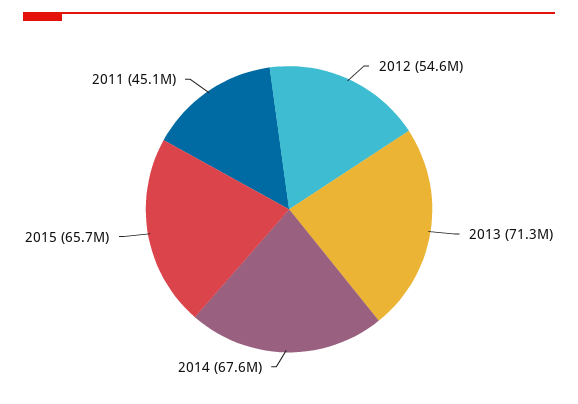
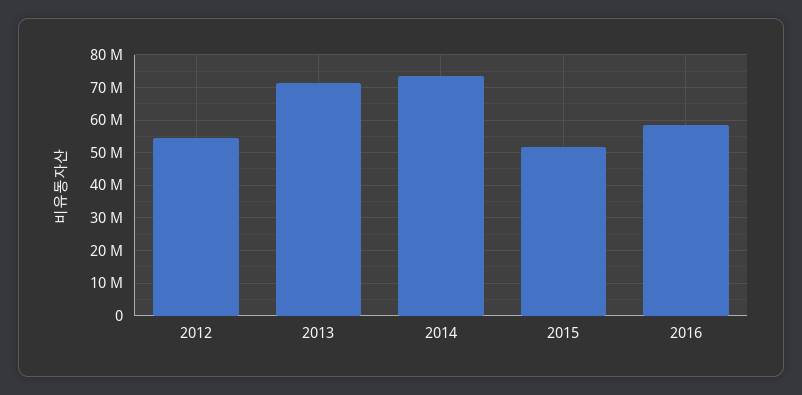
2014: 67600000 -> 74000000
2015: 65700000 -> 52000000
2011: 45100000 -> none
2016: none -> 58000000

